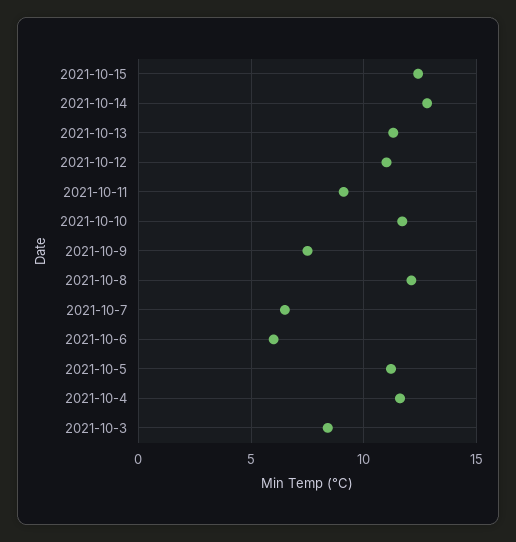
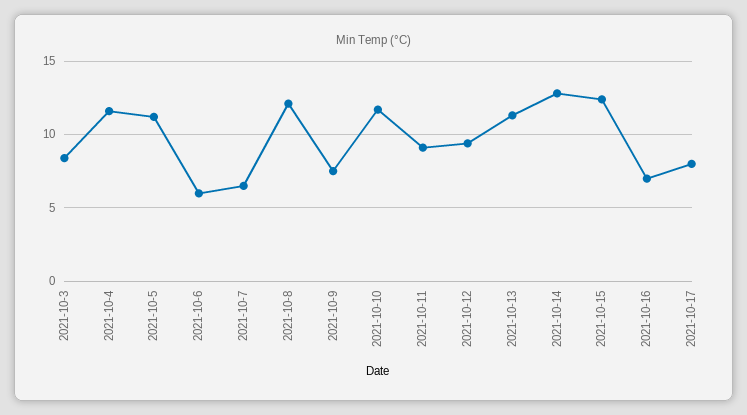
2021-10-12: 11 -> 9.5
2021-10-16: none -> 7
2021-10-17: none -> 8

